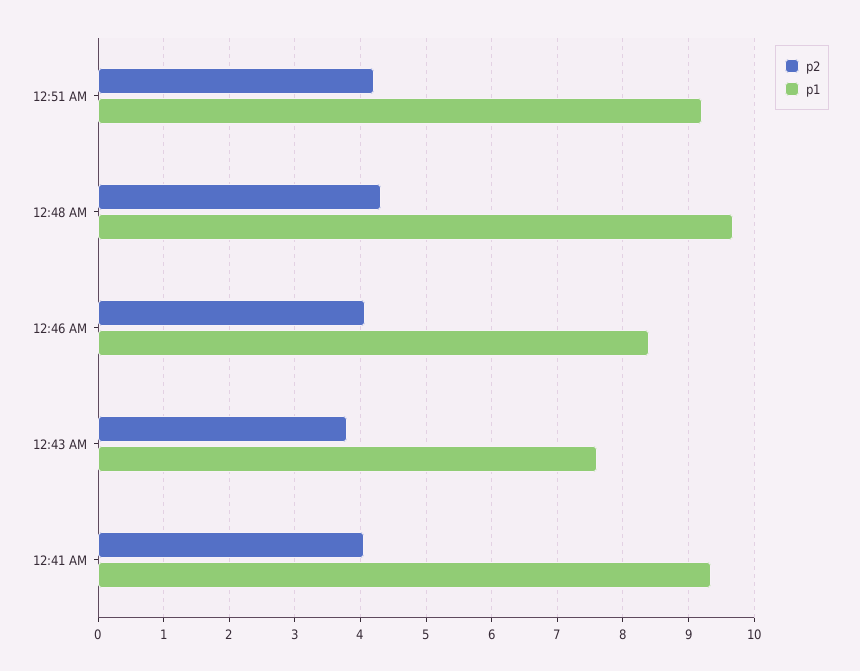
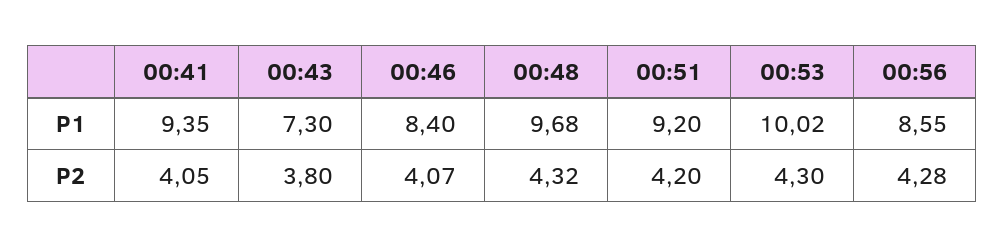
p1, 12:43 AM: 7.6 -> 7.3
p1, 00:53: none -> 10.02
p1, 00:56: none -> 8.55
p2, 00:53: none -> 4.3
p2, 00:56: none -> 4.28

